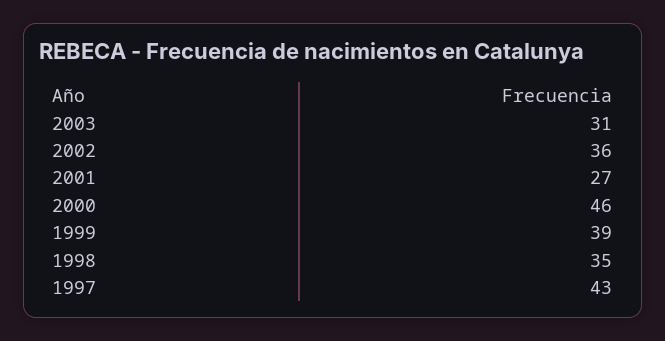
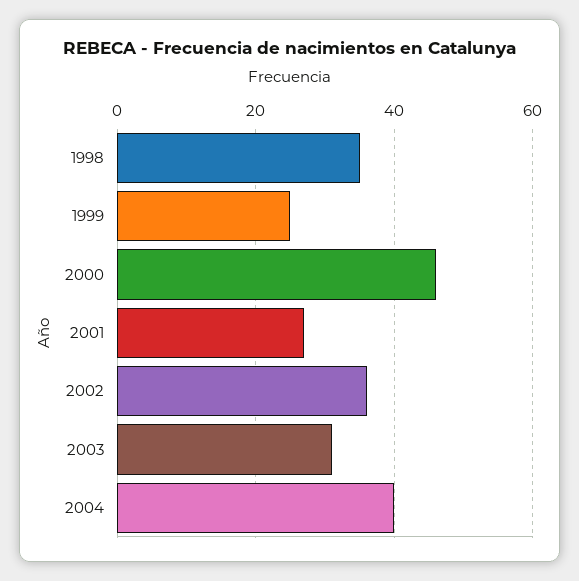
1999: 39 -> 25
1997: 43 -> none
2004: none -> 40

